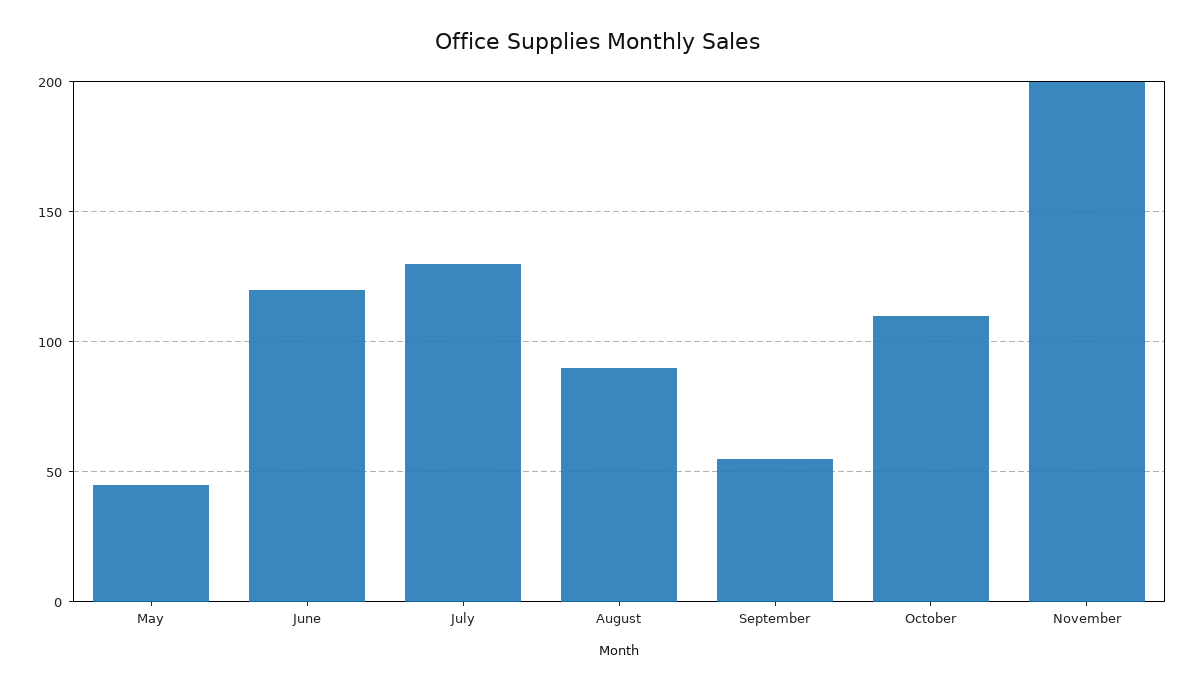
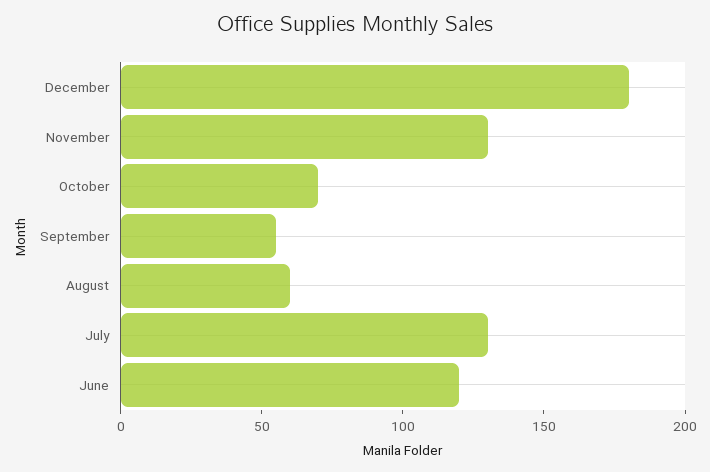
May: 45 -> none
August: 90 -> 60
October: 110 -> 70
November: 200 -> 130
December: none -> 180

